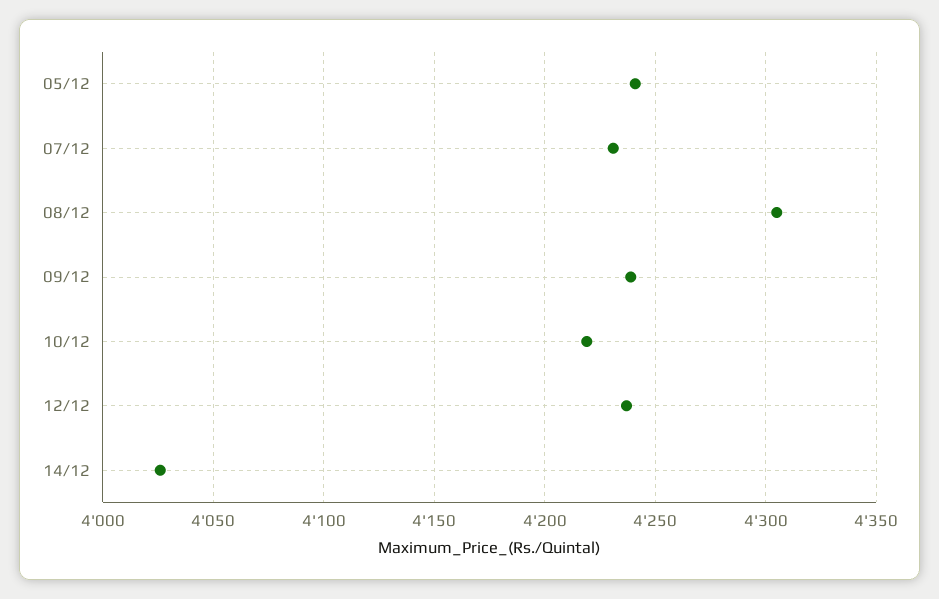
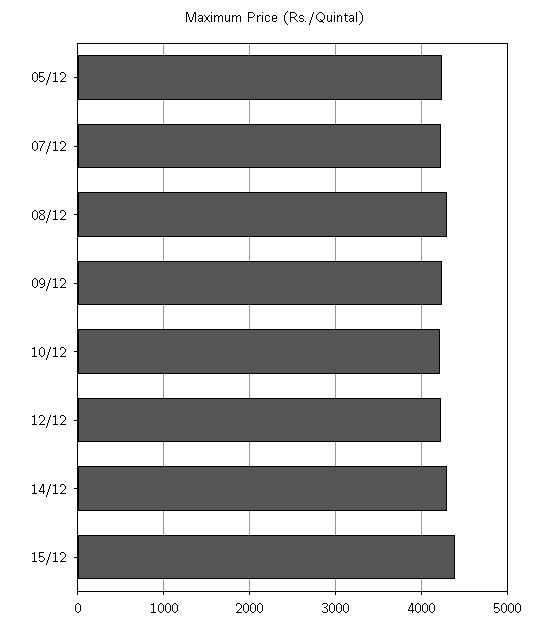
14/12: 4025 -> 4300
15/12: none -> 4400

